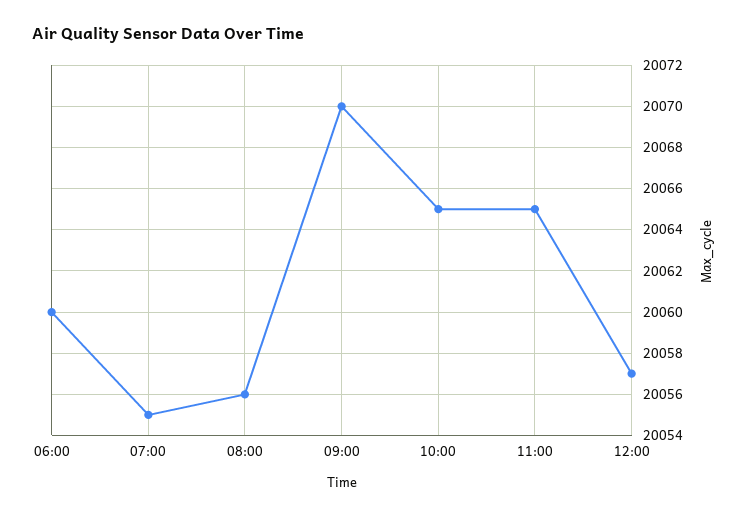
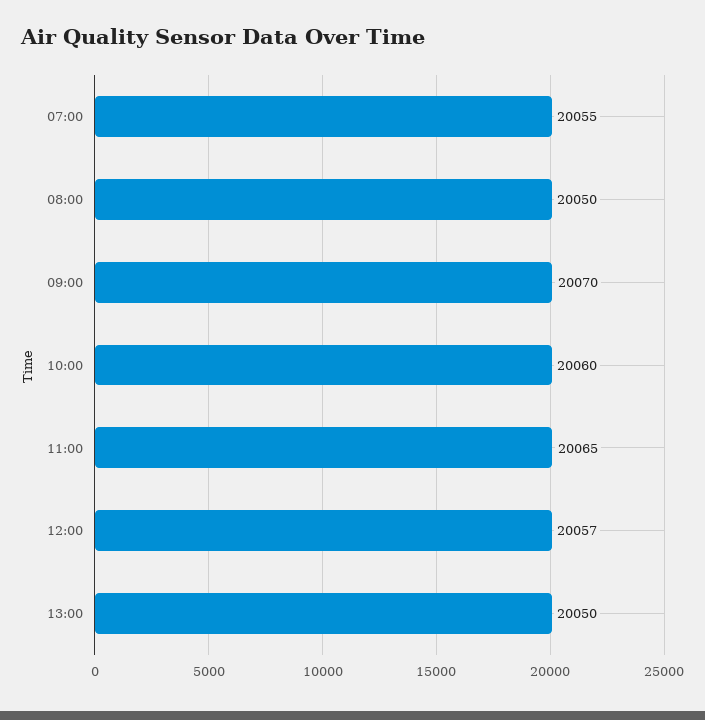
06:00: 20060 -> none
08:00: 20056 -> 20050
10:00: 20065 -> 20060
13:00: none -> 20050

